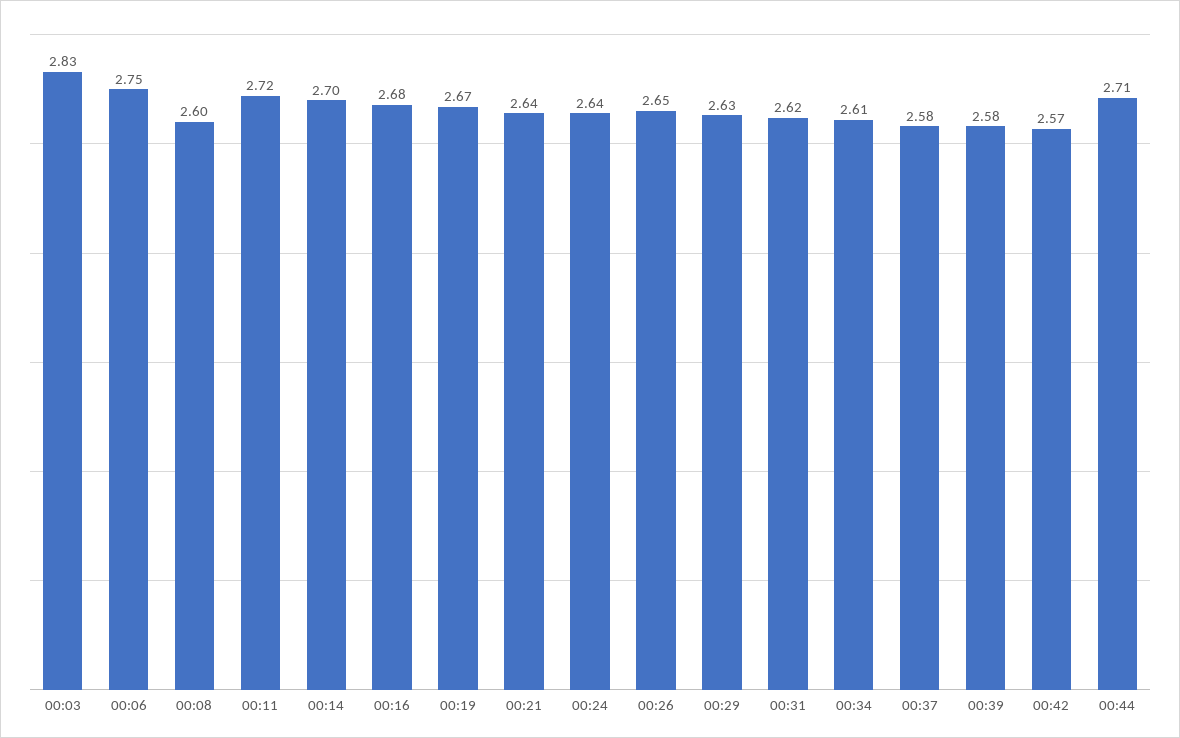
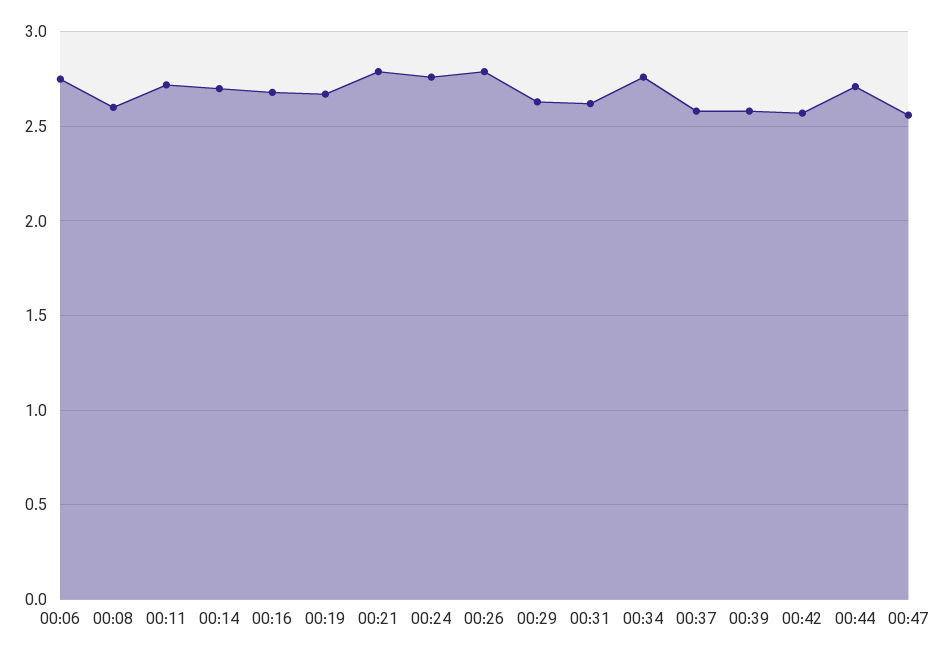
00:03: 2.83 -> none
00:21: 2.64 -> 2.8
00:24: 2.64 -> 2.75
00:26: 2.65 -> 2.8
00:34: 2.61 -> 2.75
00:47: none -> 2.55

